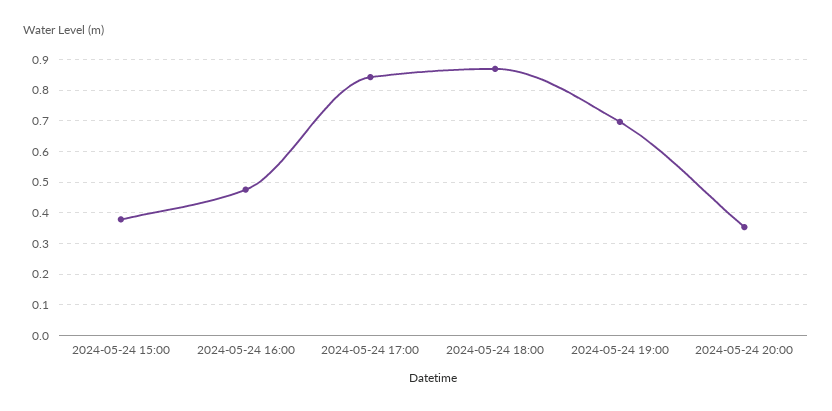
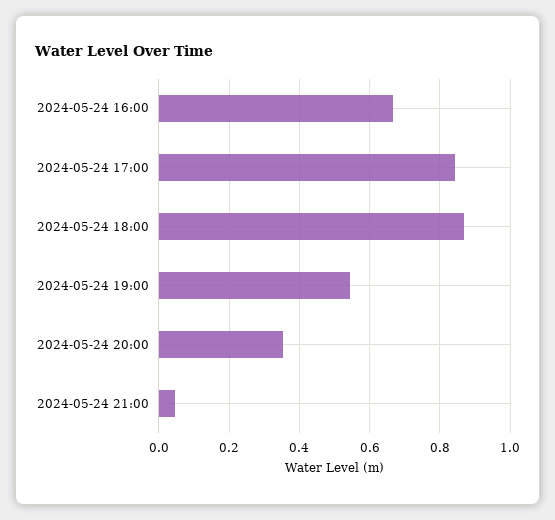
2024-05-24 15:00: 0.38 -> none
2024-05-24 16:00: 0.48 -> 0.66
2024-05-24 19:00: 0.7 -> 0.54
2024-05-24 21:00: none -> 0.04

